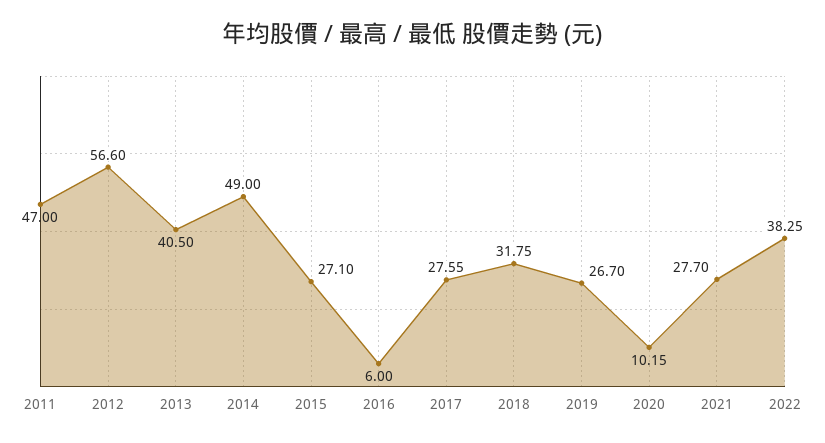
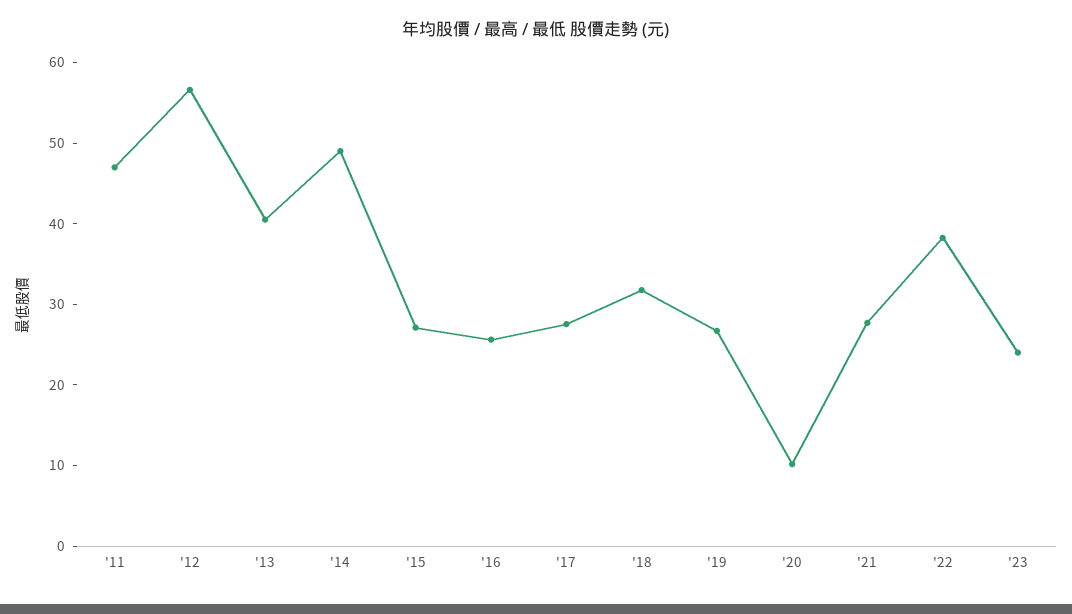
2016: 6 -> 26
'23: none -> 24

